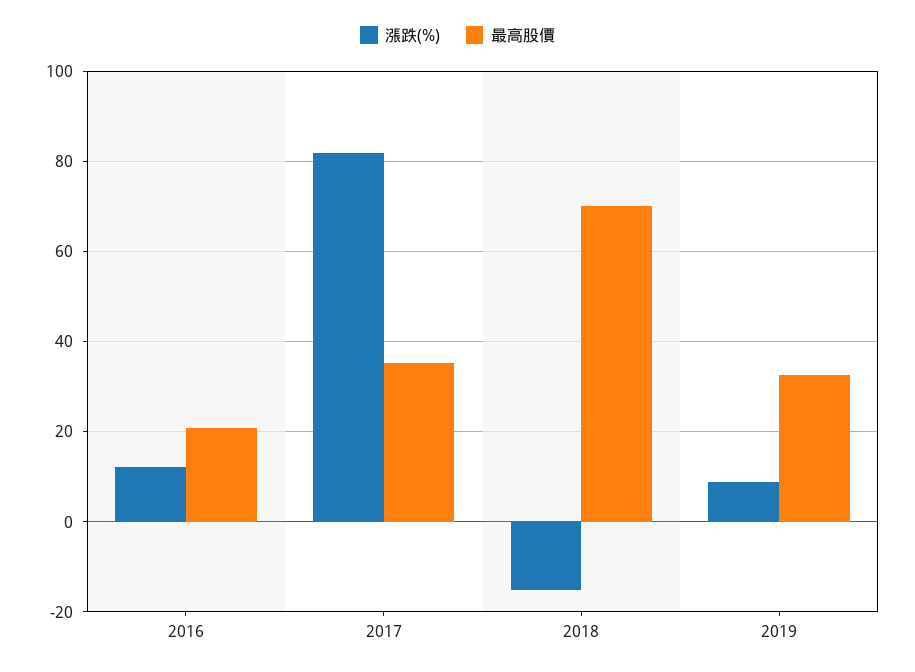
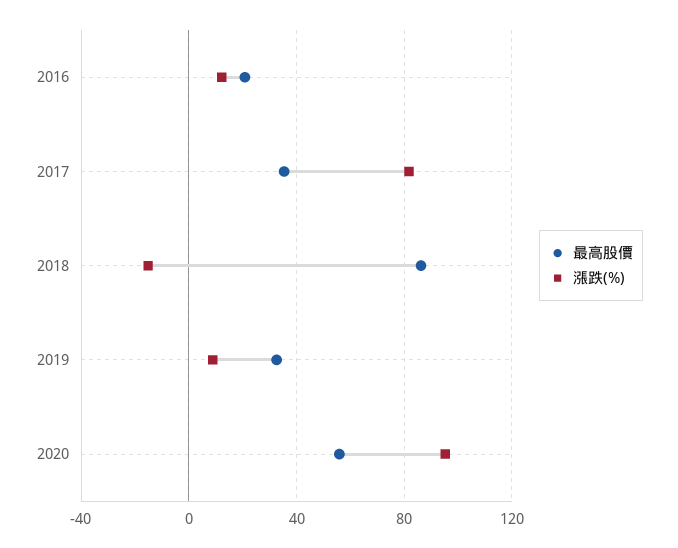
最高股價, 2018: 70 -> 85
最高股價, 2020: none -> 55
漲跌(%), 2020: none -> 95

